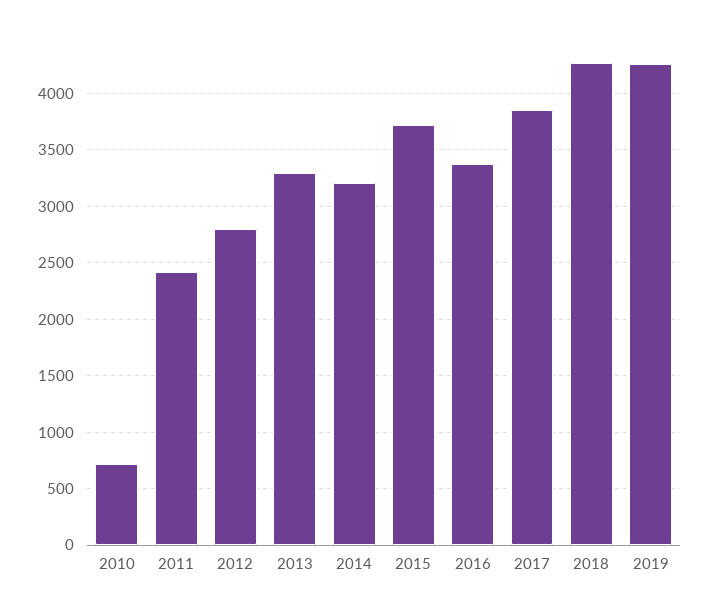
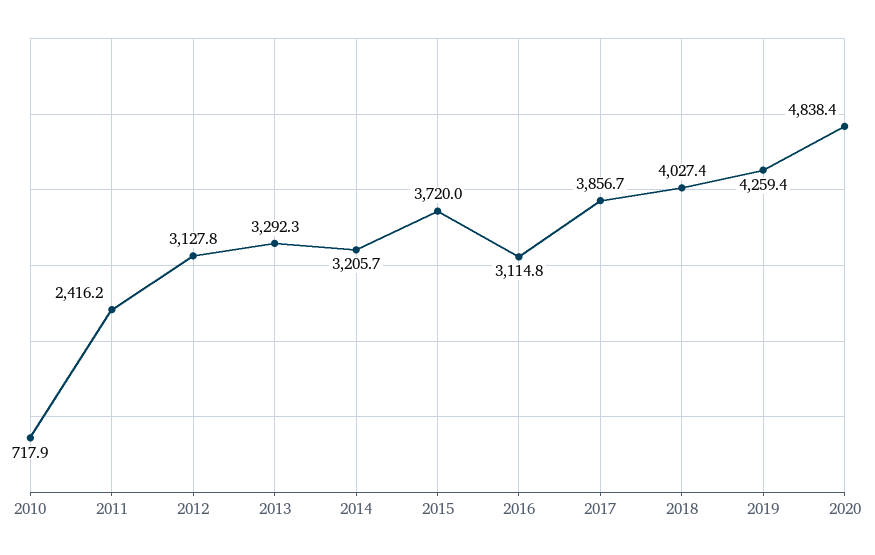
2012: 2800 -> 3127.8
2016: 3400 -> 3114.8
2018: 4300 -> 4027.4
2020: none -> 4838.4

